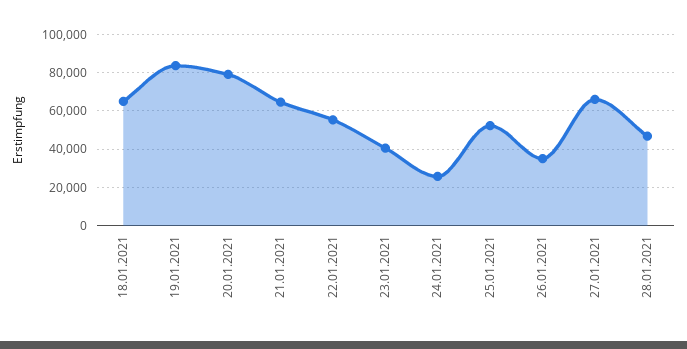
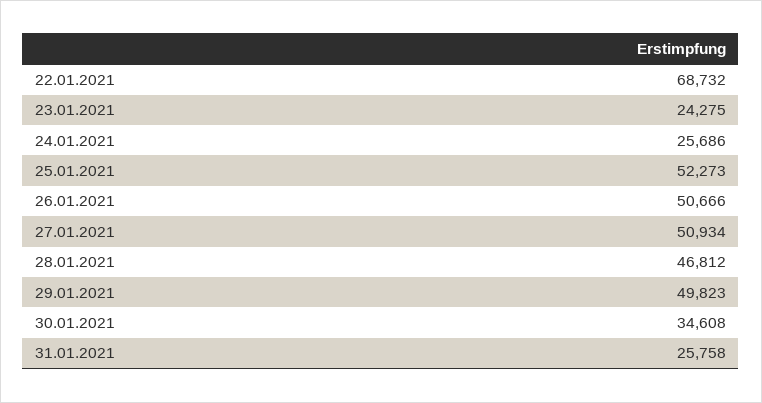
18.01.2021: 65000 -> none
19.01.2021: 85000 -> none
20.01.2021: 80000 -> none
21.01.2021: 65000 -> none
22.01.2021: 55000 -> 68732
23.01.2021: 40000 -> 24275
26.01.2021: 35000 -> 50666
27.01.2021: 65000 -> 50934
29.01.2021: none -> 49823
30.01.2021: none -> 34608
31.01.2021: none -> 25758

